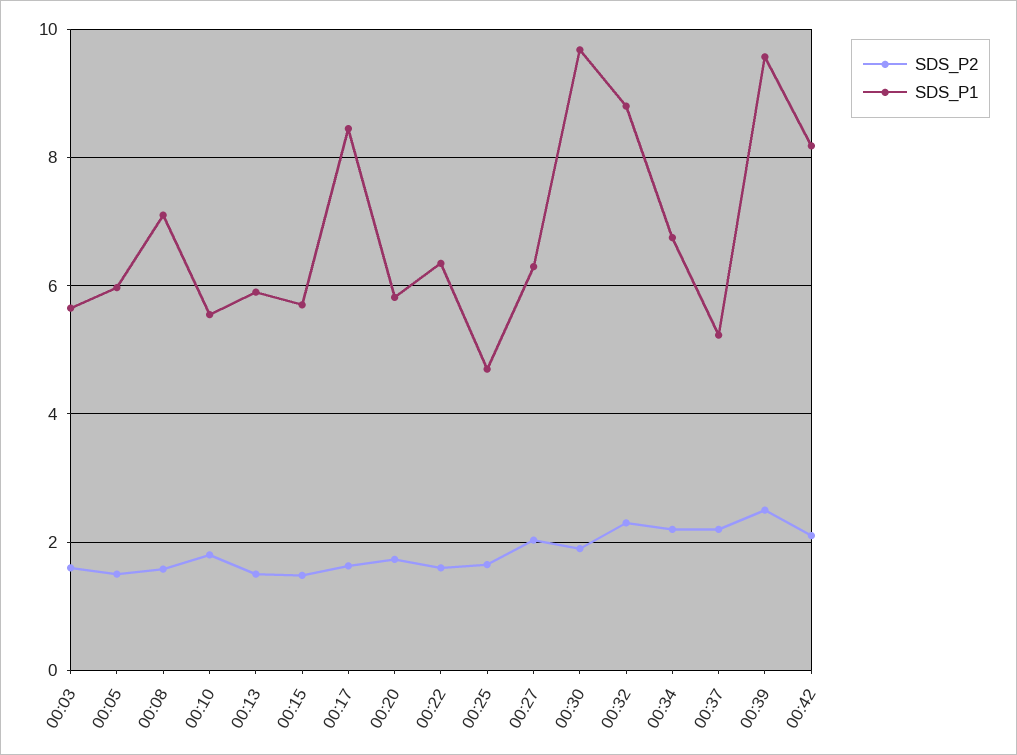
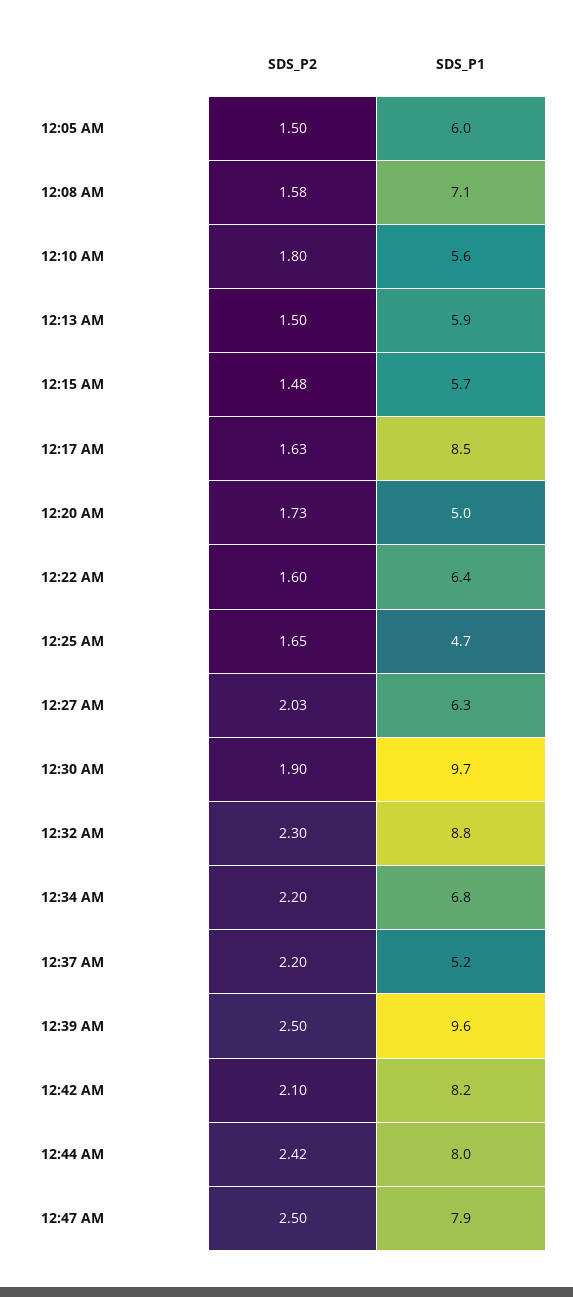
SDS_P2, 00:03: 1.6 -> none
SDS_P1, 00:03: 5.6 -> none
SDS_P1, 00:20: 5.8 -> 5
SDS_P2, 12:44 AM: none -> 2.42
SDS_P1, 12:44 AM: none -> 8
SDS_P2, 12:47 AM: none -> 2.5
SDS_P1, 12:47 AM: none -> 7.9

